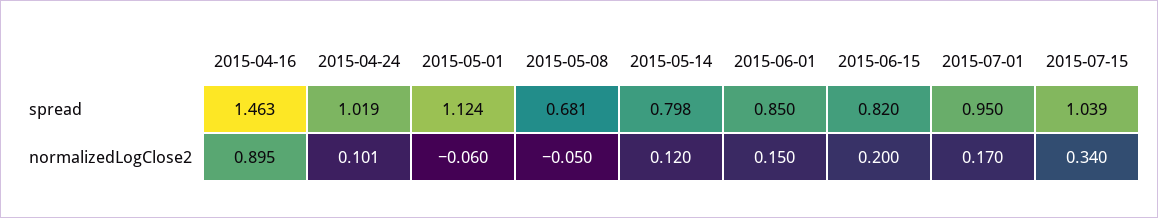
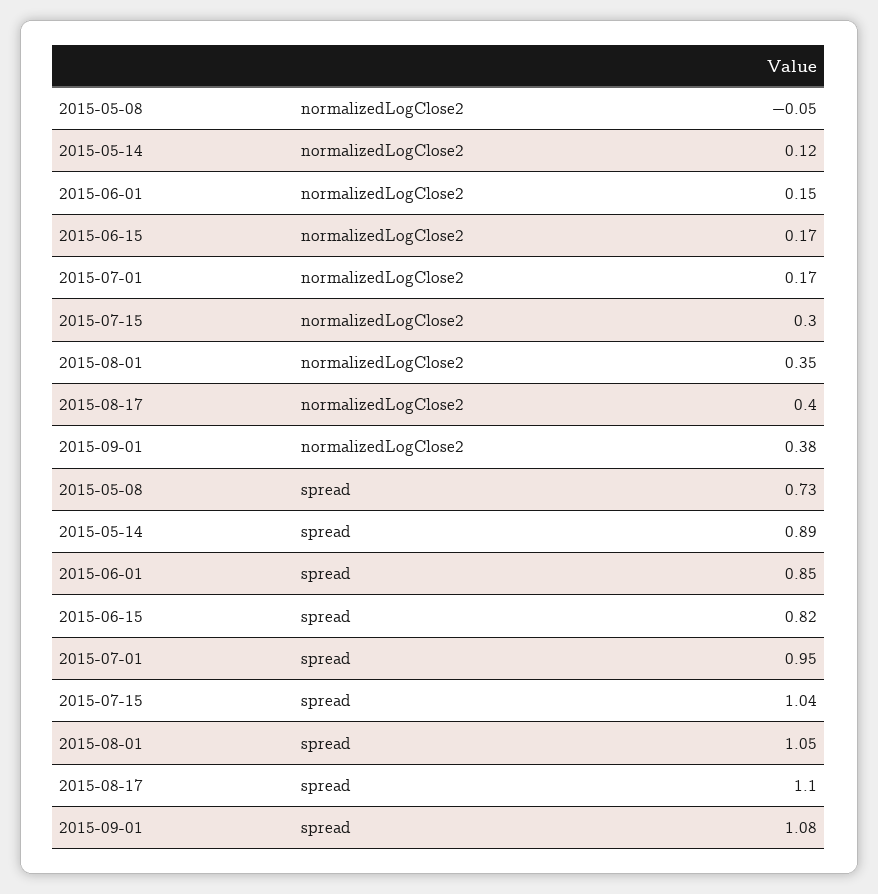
2015-04-16, spread: 1.463 -> none
2015-04-24, spread: 1.019 -> none
2015-05-01, spread: 1.124 -> none
2015-05-08, spread: 0.681 -> 0.73
2015-05-14, spread: 0.798 -> 0.89
2015-04-16, normalizedLogClose2: 0.895 -> none
2015-04-24, normalizedLogClose2: 0.101 -> none
2015-05-01, normalizedLogClose2: -0.06 -> none
2015-06-15, normalizedLogClose2: 0.2 -> 0.17
2015-07-15, normalizedLogClose2: 0.34 -> 0.3
2015-08-01, normalizedLogClose2: none -> 0.35
2015-08-17, normalizedLogClose2: none -> 0.4
2015-09-01, normalizedLogClose2: none -> 0.38
2015-08-01, spread: none -> 1.05
2015-08-17, spread: none -> 1.1
2015-09-01, spread: none -> 1.08

